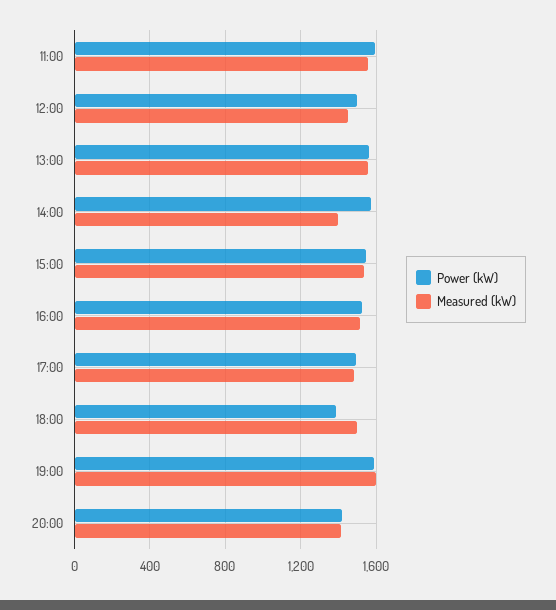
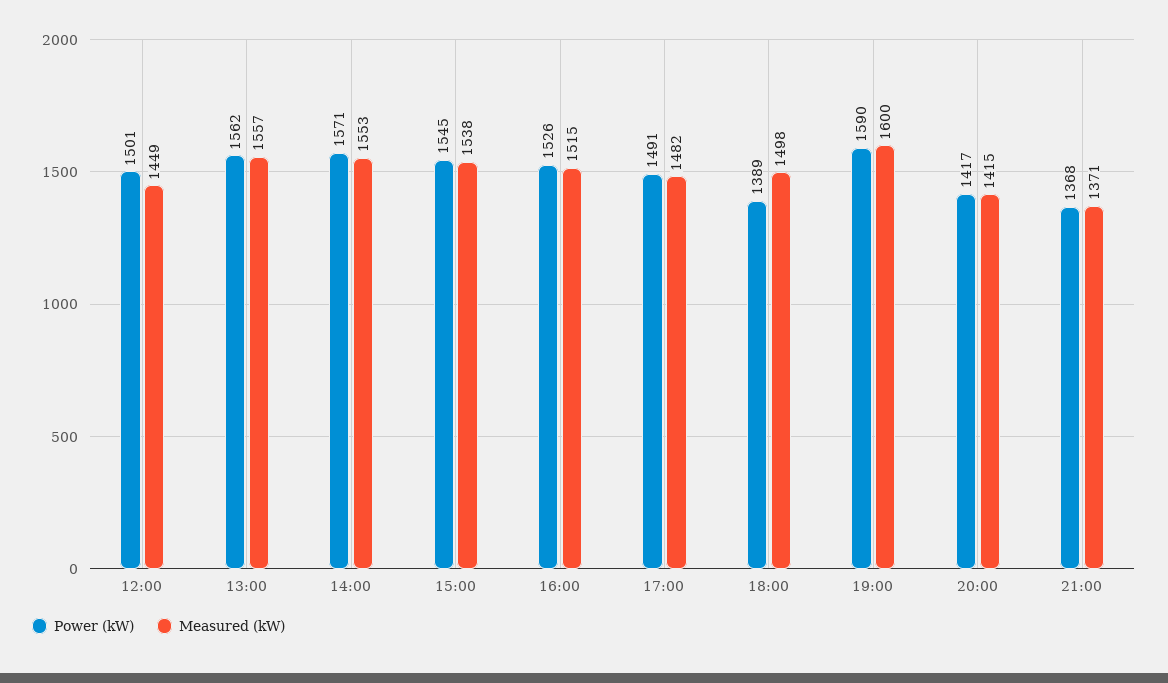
Power (kW), 11:00: 1600 -> none
Measured (kW), 11:00: 1550 -> none
Measured (kW), 14:00: 1400 -> 1553
Power (kW), 21:00: none -> 1368
Measured (kW), 21:00: none -> 1371

